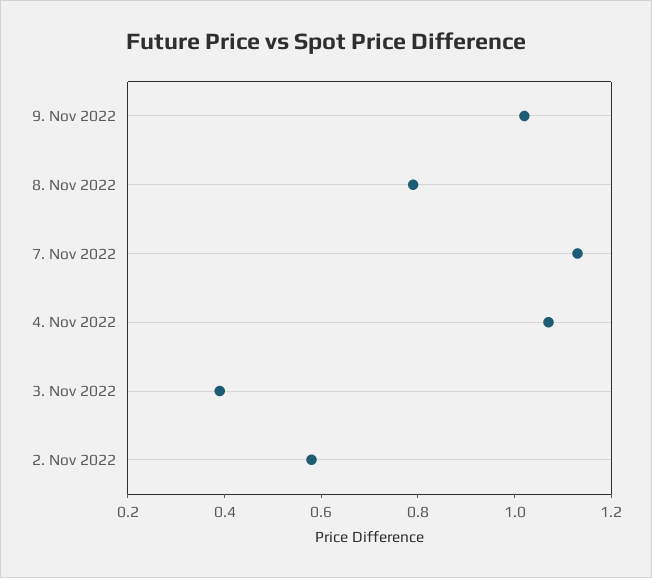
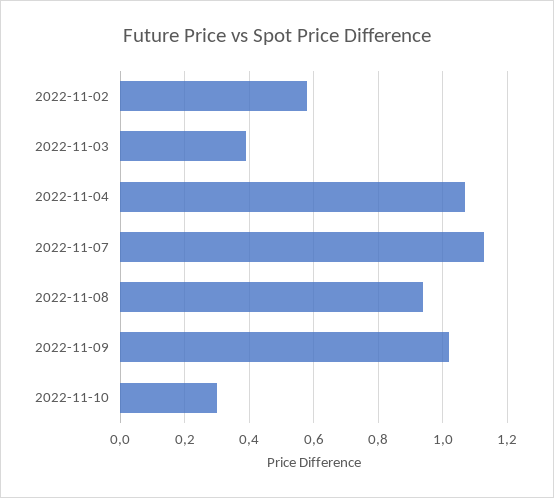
8. Nov 2022: 0.8 -> 0.95
2022-11-10: none -> 0.3

